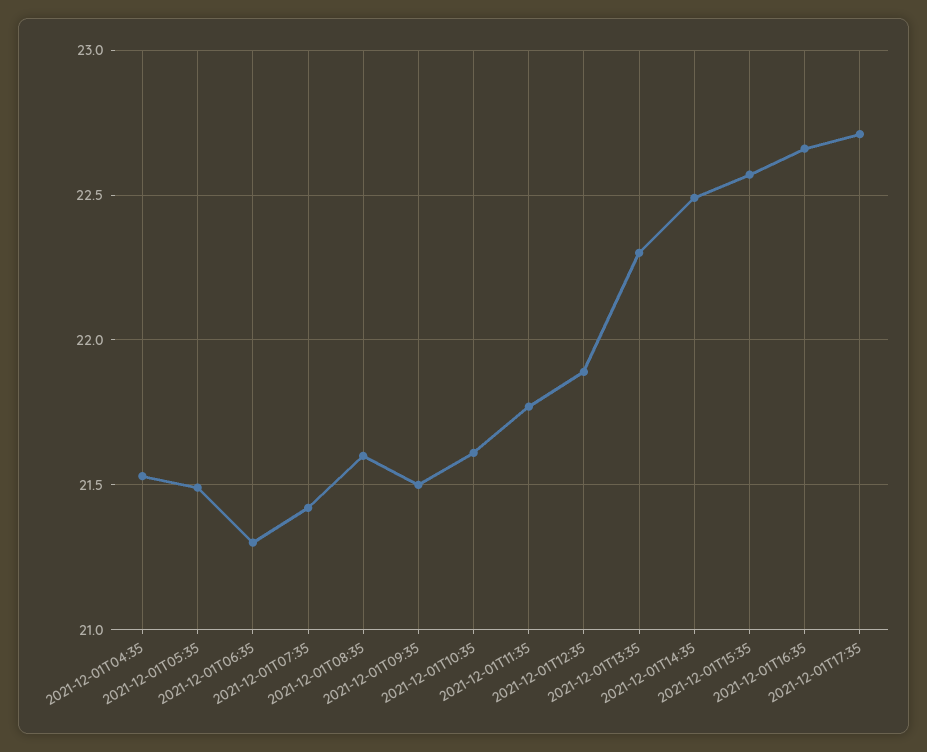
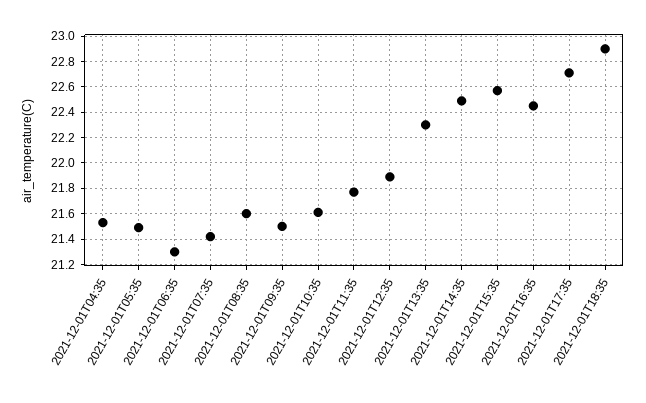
2021-12-01T16:35: 22.65 -> 22.45
2021-12-01T18:35: none -> 22.9

